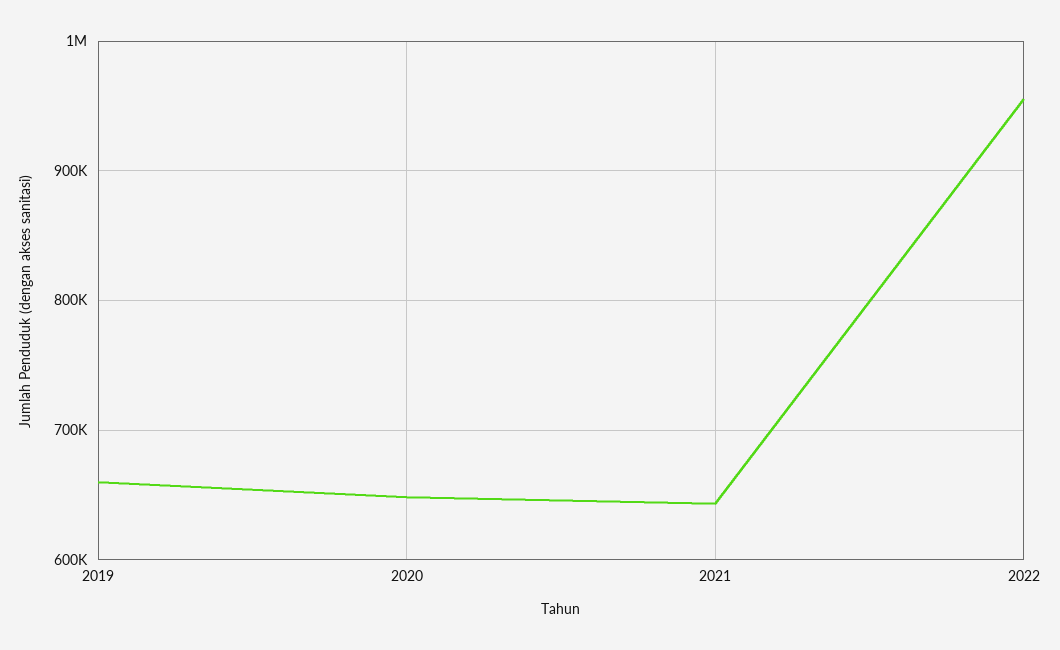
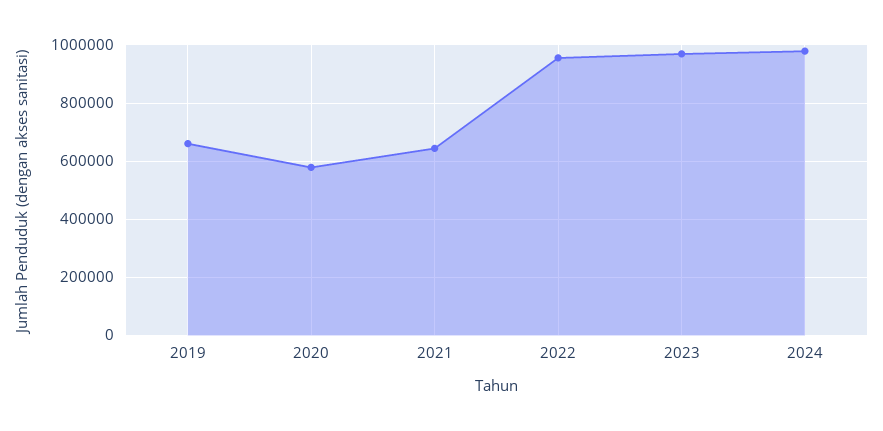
2020: 650000 -> 575000
2023: none -> 975000
2024: none -> 975000

